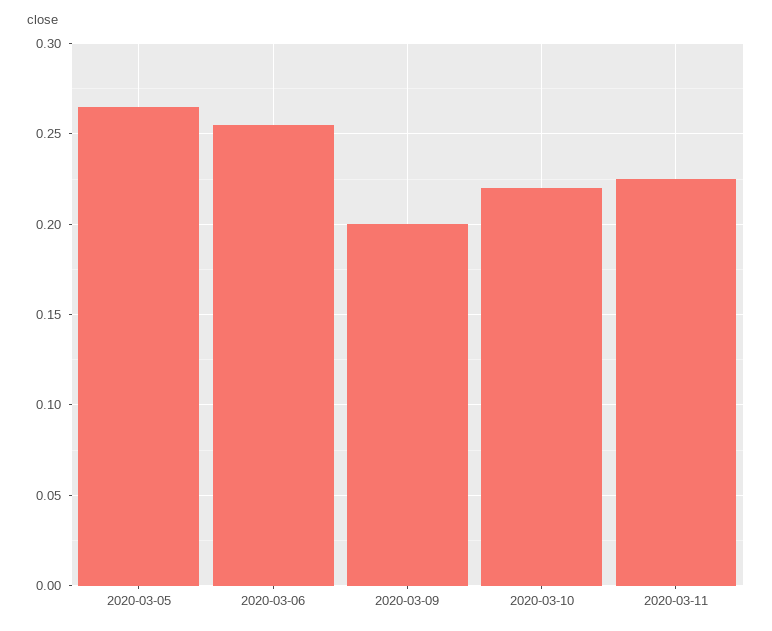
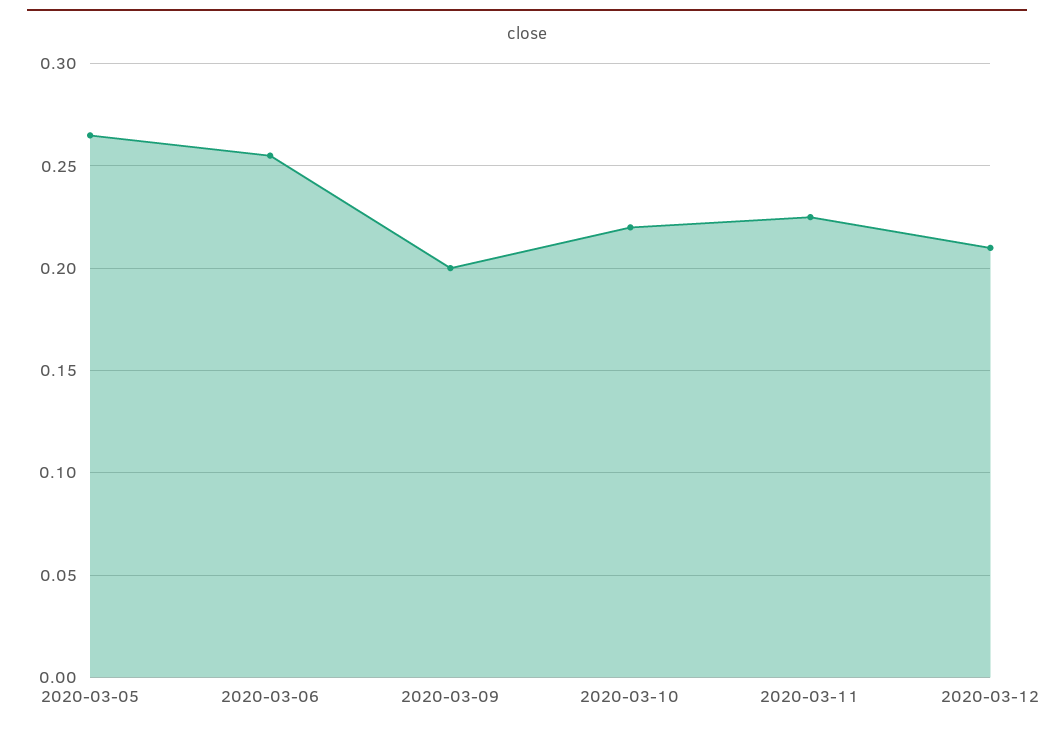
2020-03-12: none -> 0.21

